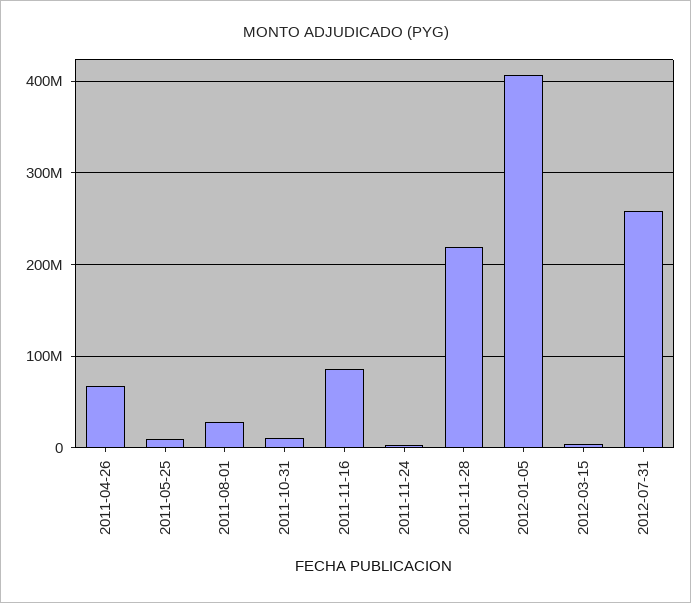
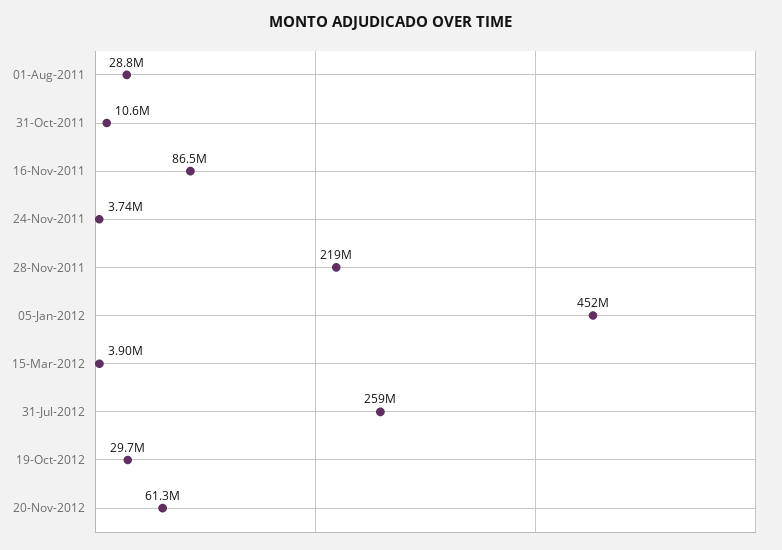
2011-04-26: 70000000 -> none
2011-05-25: 10000000 -> none
2012-01-05: 410000000 -> 452000000
19-Oct-2012: none -> 29700000
20-Nov-2012: none -> 61300000

